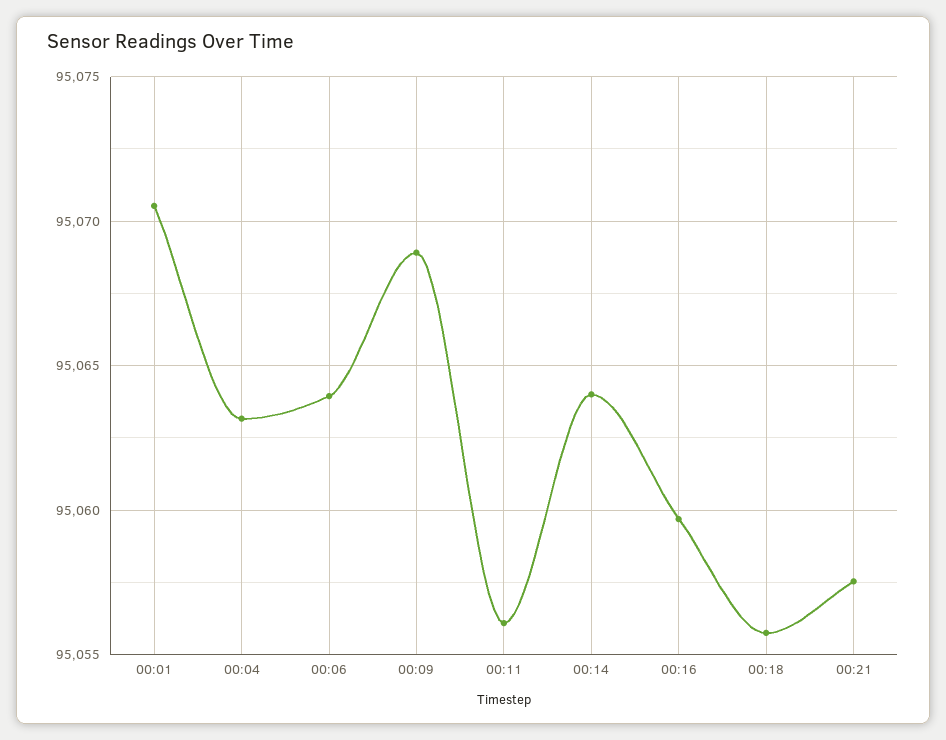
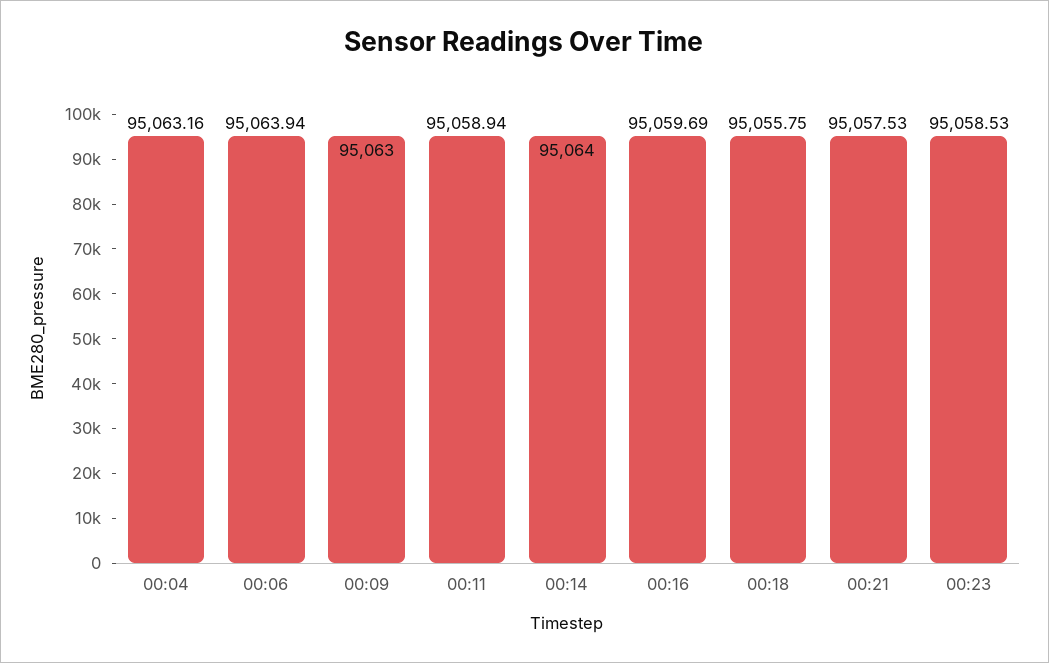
00:01: 95070.5 -> none
00:09: 95069 -> 95063
00:11: 95056 -> 95058.94
00:23: none -> 95058.53

